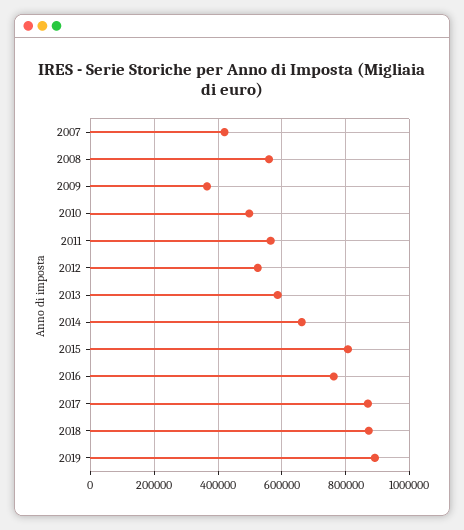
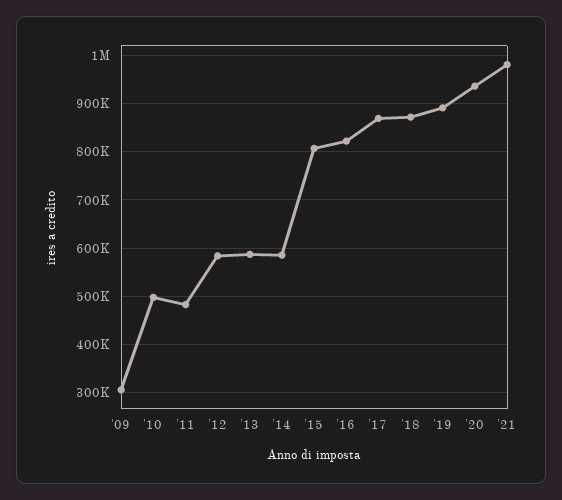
2007: 420000 -> none
2008: 560000 -> none
2009: 360000 -> 300000
2011: 560000 -> 480000
2012: 520000 -> 580000
2014: 660000 -> 580000
2016: 760000 -> 820000
'20: none -> 940000
'21: none -> 980000

